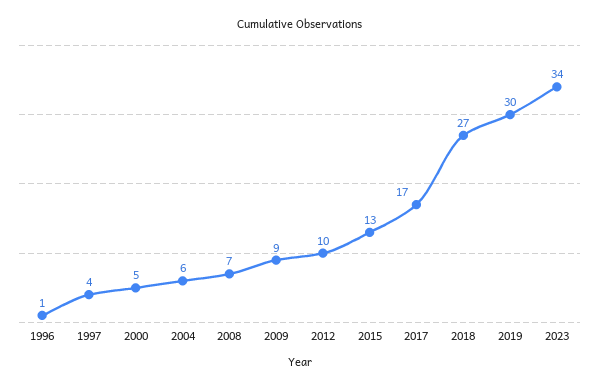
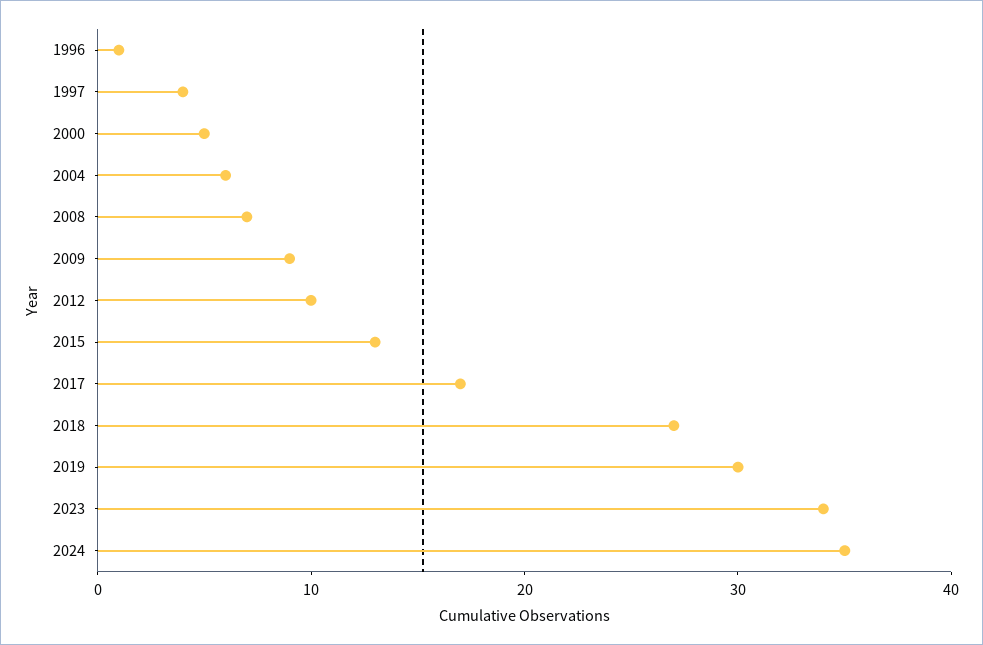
2024: none -> 35

